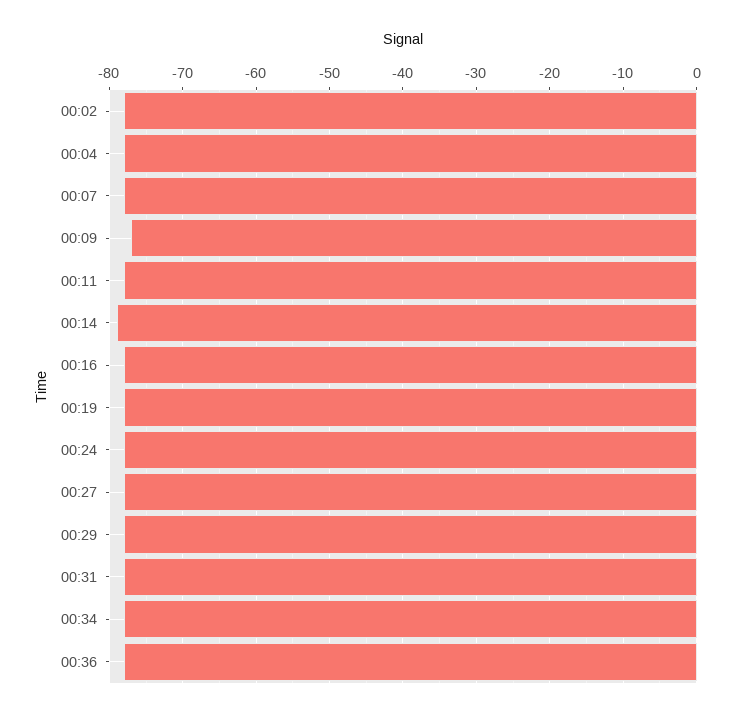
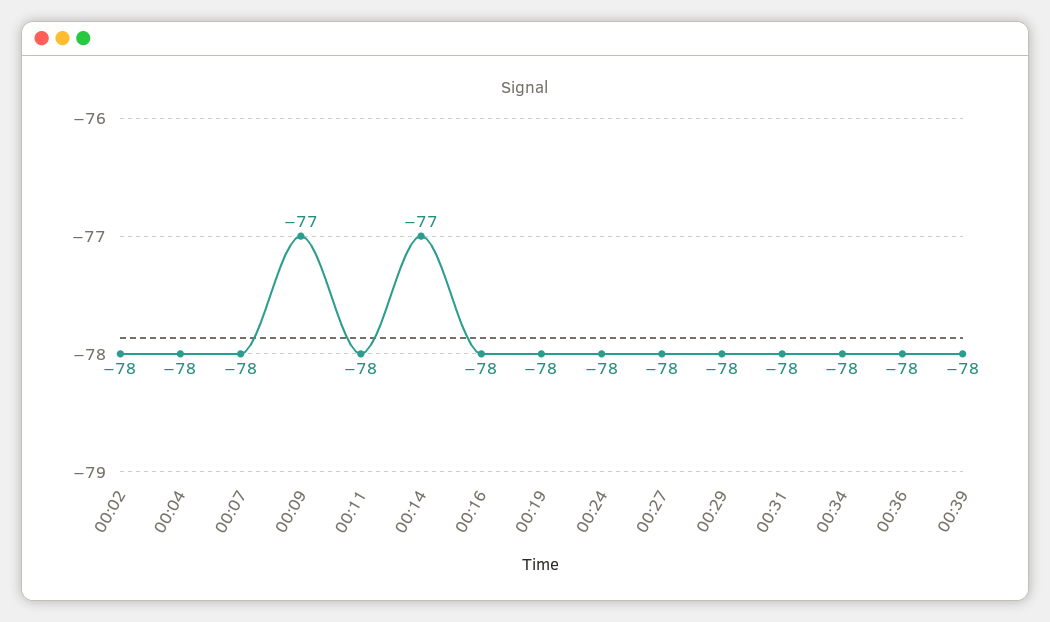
00:14: -79 -> -77
00:39: none -> -78

